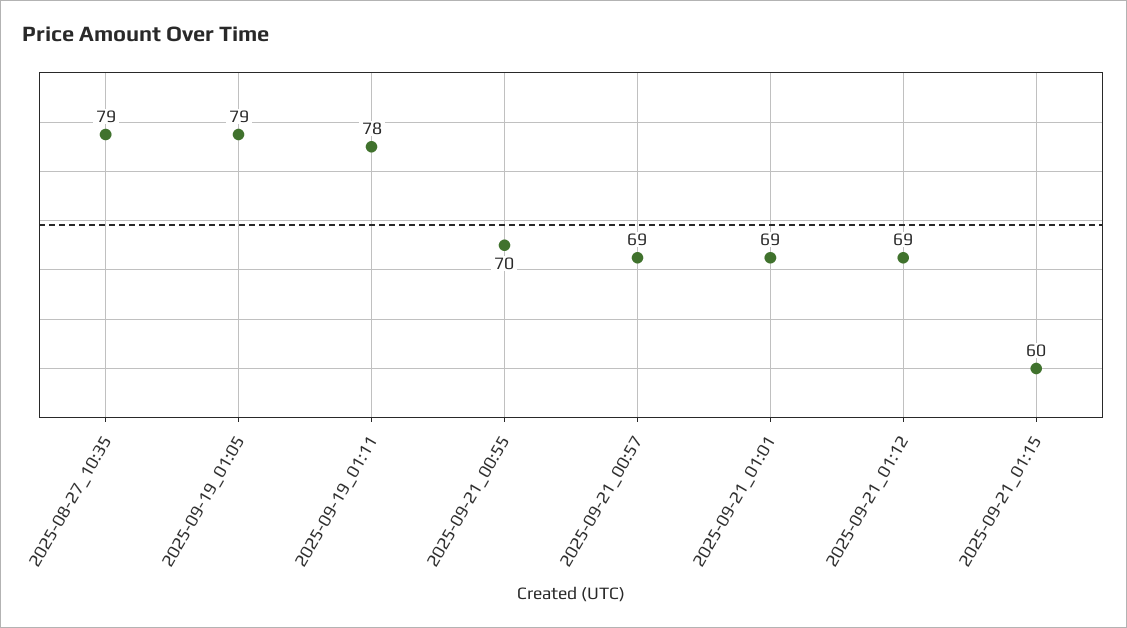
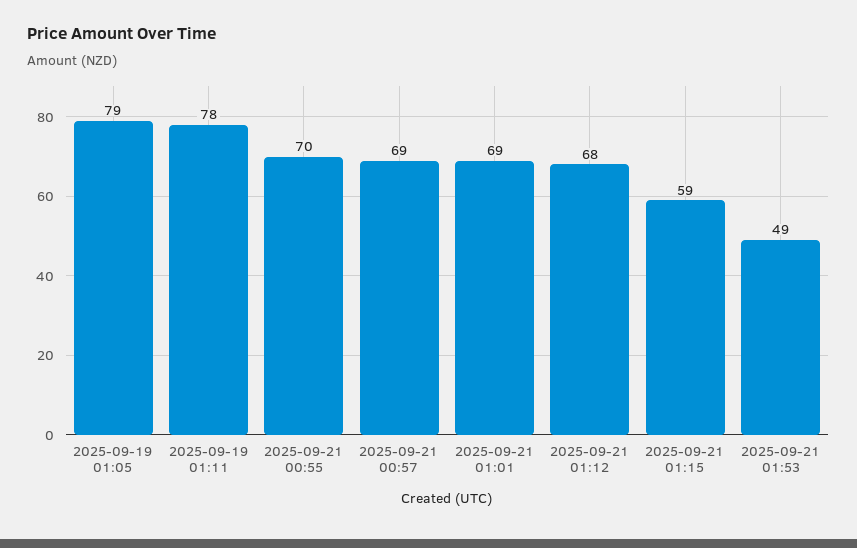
2025-08-27_10:35: 79 -> none
2025-09-21_01:12: 69 -> 68
2025-09-21_01:15: 60 -> 59
2025-09-21 01:53: none -> 49

